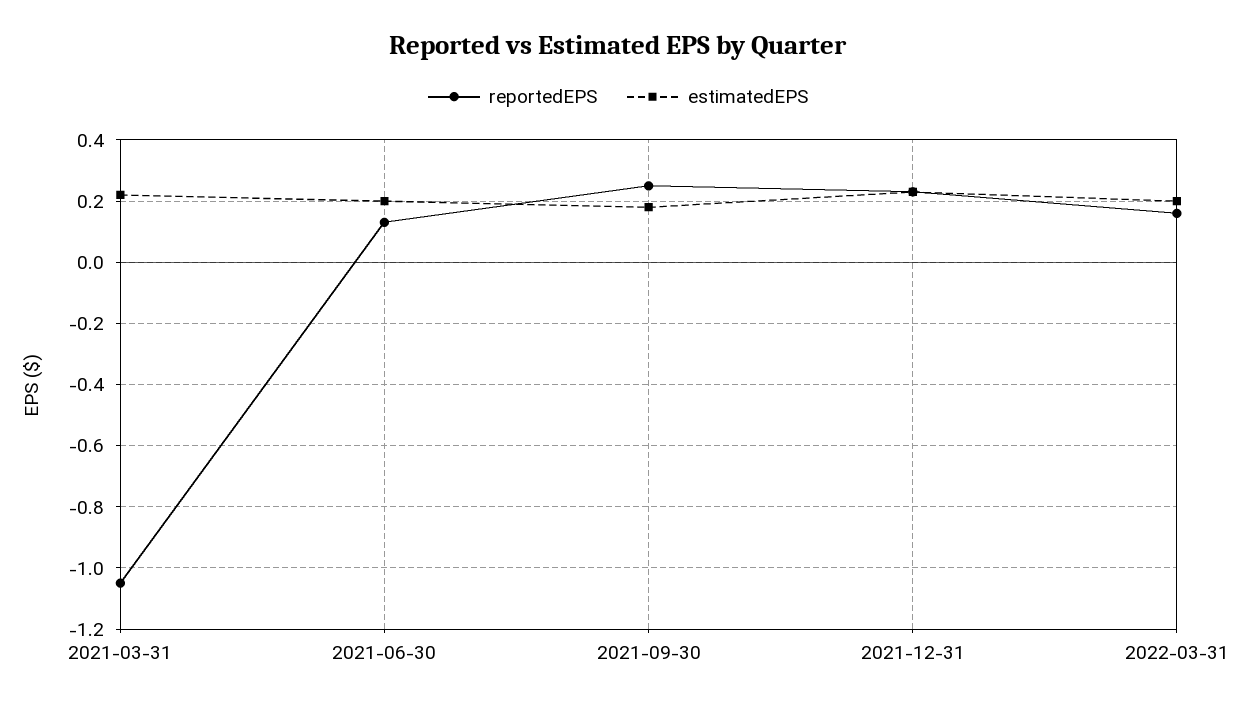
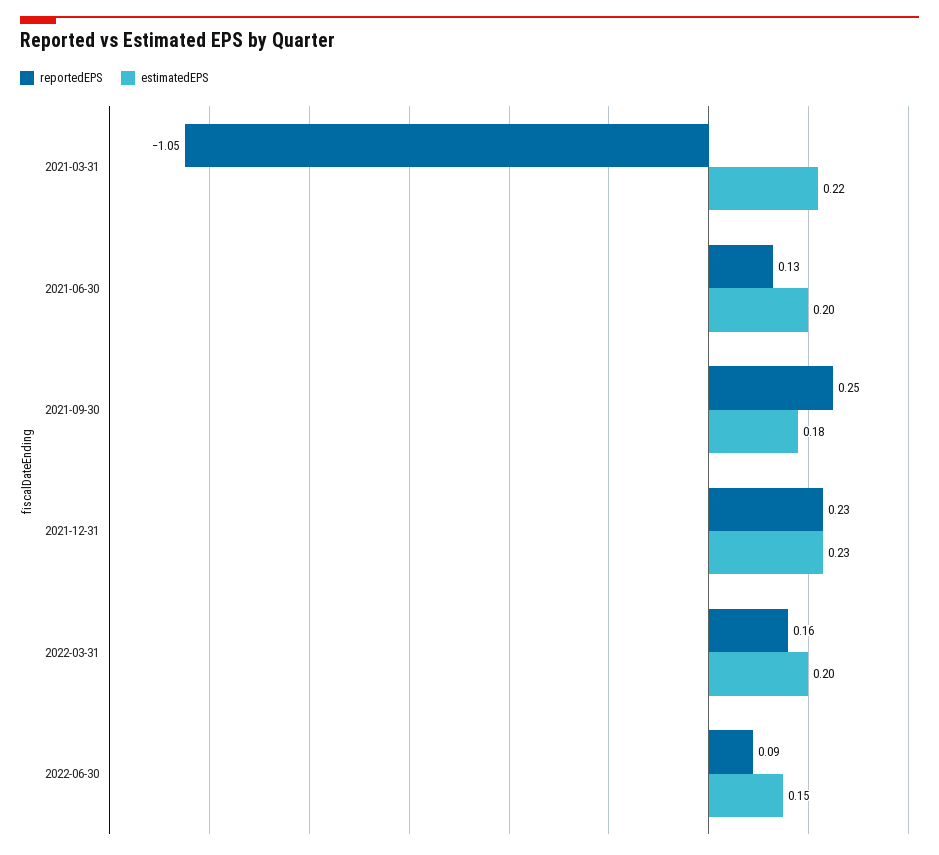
reportedEPS, 2022-06-30: none -> 0.09
estimatedEPS, 2022-06-30: none -> 0.15

